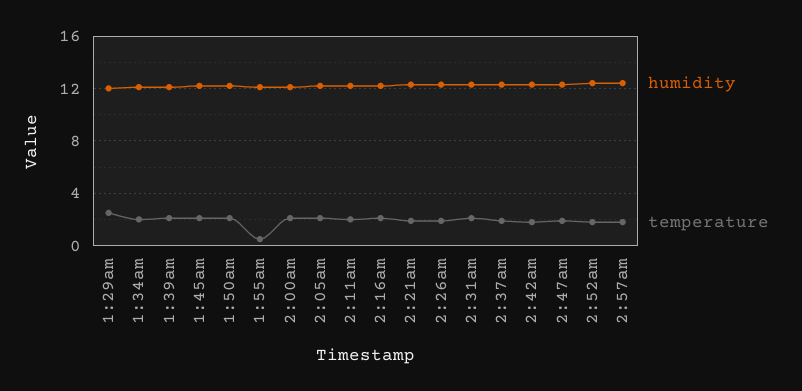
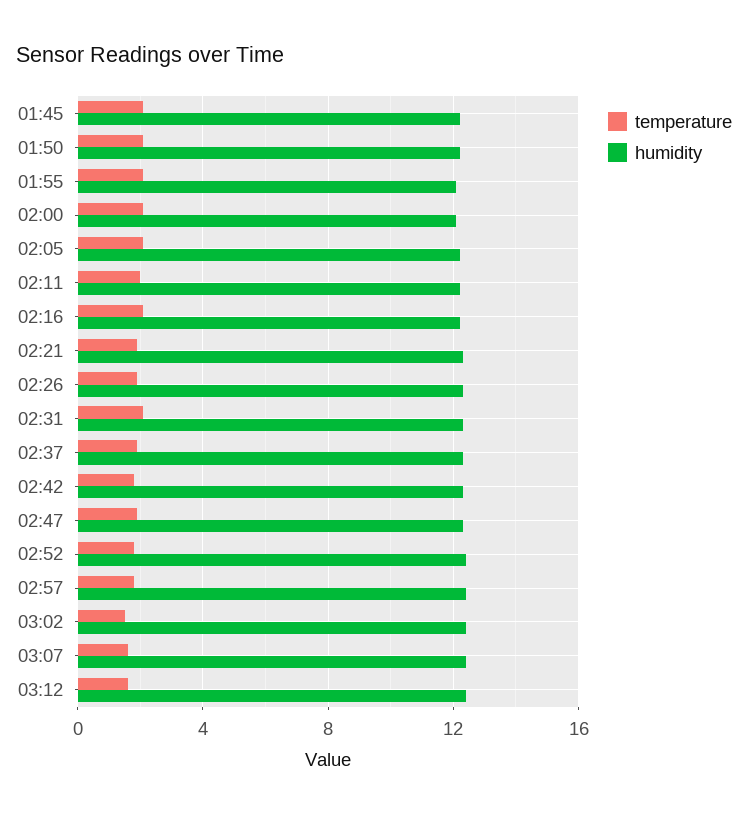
humidity, 1:29am: 12 -> none
temperature, 1:29am: 2.5 -> none
humidity, 1:34am: 12 -> none
temperature, 1:34am: 2 -> none
humidity, 1:39am: 12 -> none
temperature, 1:39am: 2 -> none
temperature, 1:55am: 0.5 -> 2
temperature, 03:02: none -> 1.5
humidity, 03:02: none -> 12.5
temperature, 03:07: none -> 1.5
humidity, 03:07: none -> 12.5
temperature, 03:12: none -> 1.5
humidity, 03:12: none -> 12.5

